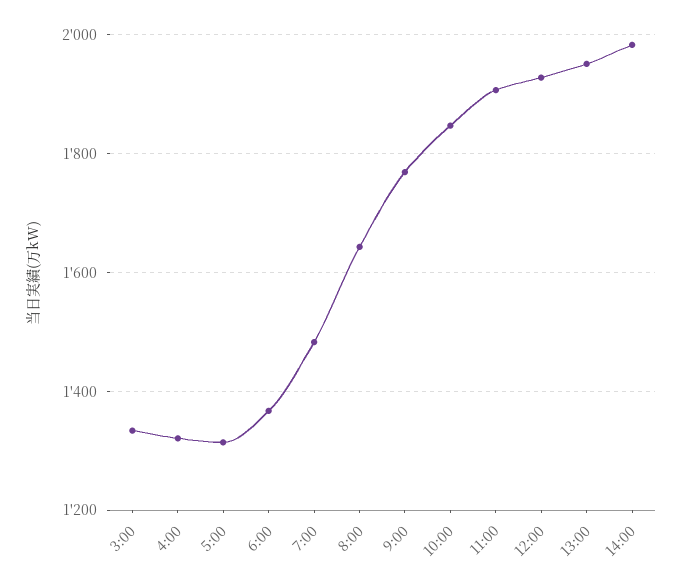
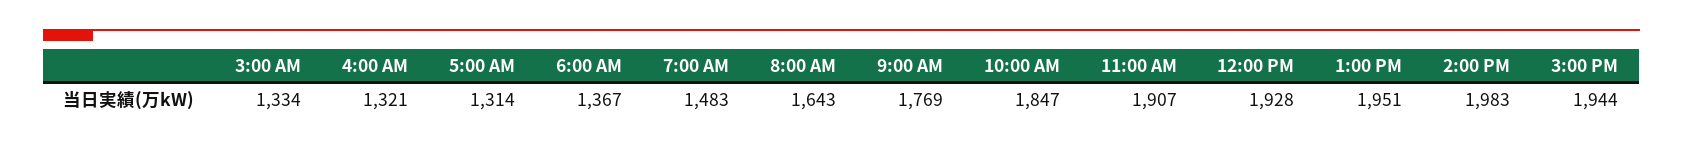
3:00 PM: none -> 1944

